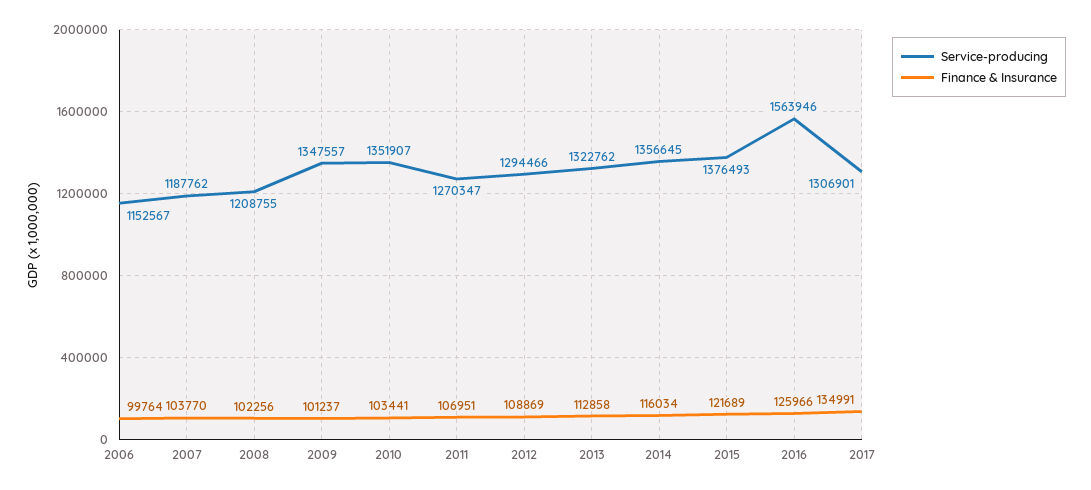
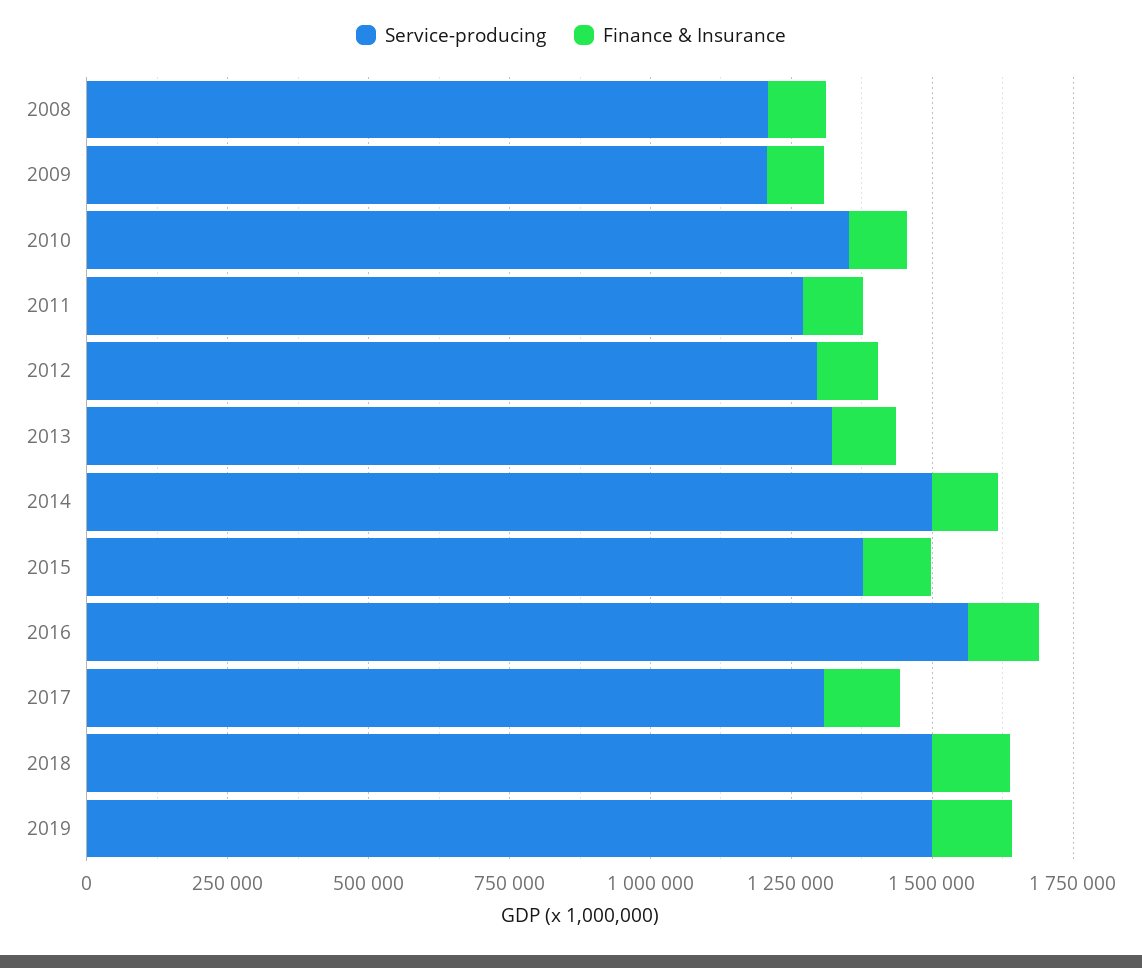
Service-producing, 2006: 1152567 -> none
Finance & Insurance, 2006: 99764 -> none
Service-producing, 2007: 1187762 -> none
Finance & Insurance, 2007: 103770 -> none
Service-producing, 2009: 1347557 -> 1200000
Service-producing, 2014: 1356645 -> 1500000
Service-producing, 2018: none -> 1500000
Finance & Insurance, 2018: none -> 150000
Service-producing, 2019: none -> 1500000
Finance & Insurance, 2019: none -> 150000

